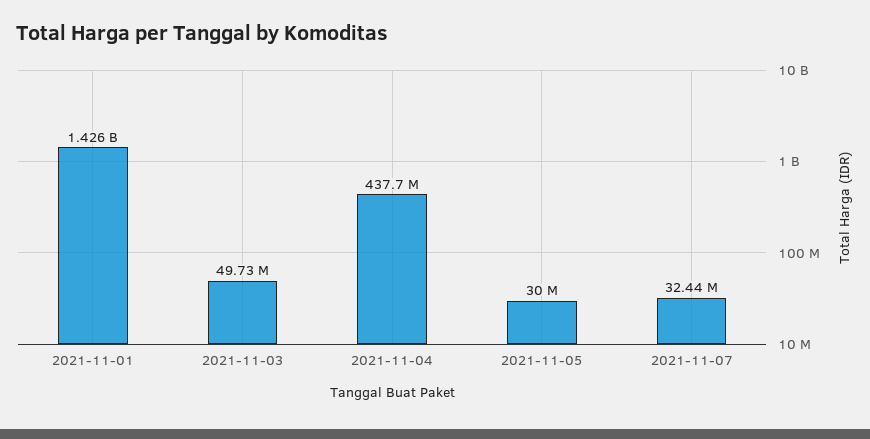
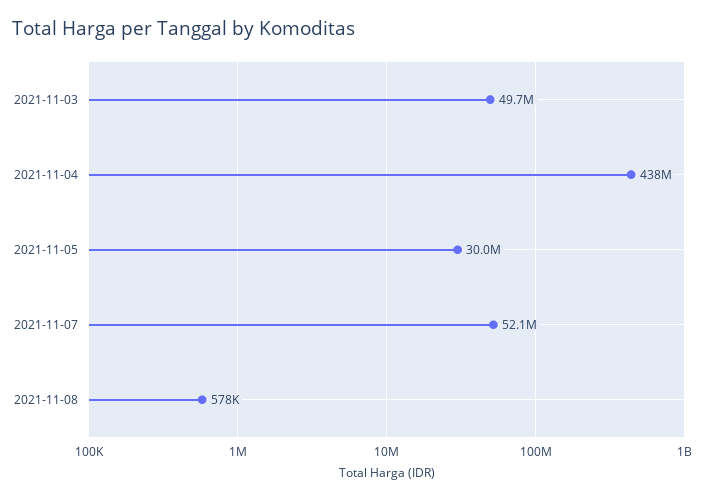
2021-11-01: 1426000000 -> none
2021-11-07: 32440000 -> 52100000
2021-11-08: none -> 578000

